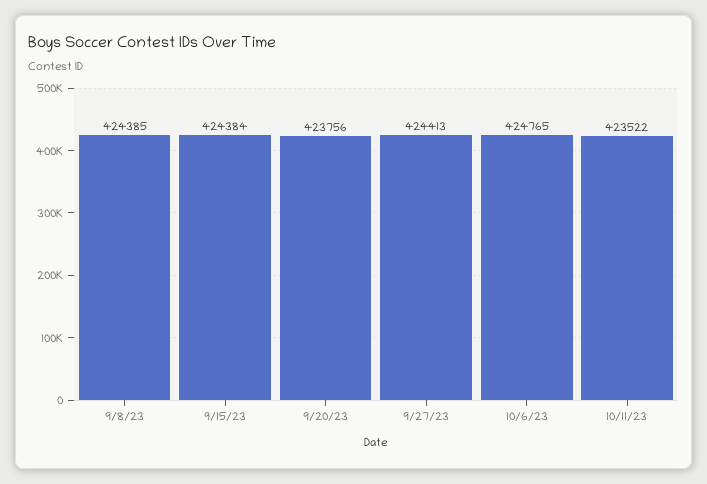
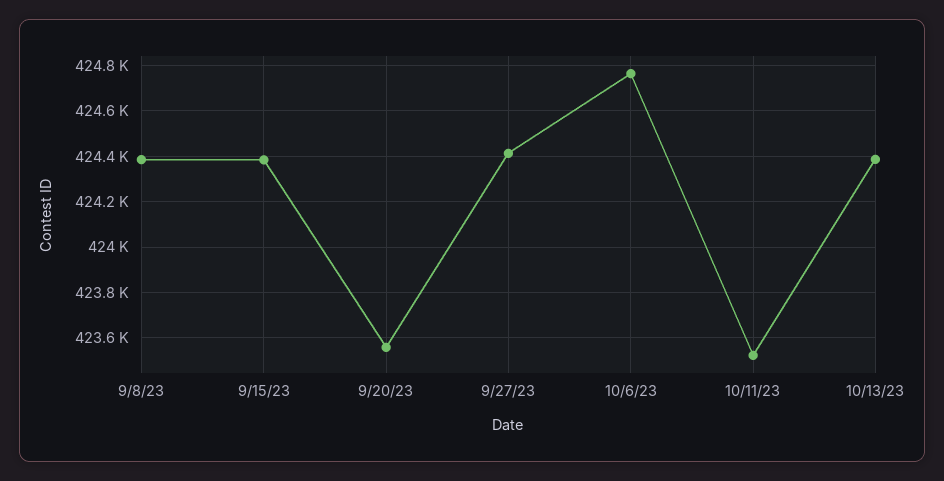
9/20/23: 423756 -> 423550
10/13/23: none -> 424400

